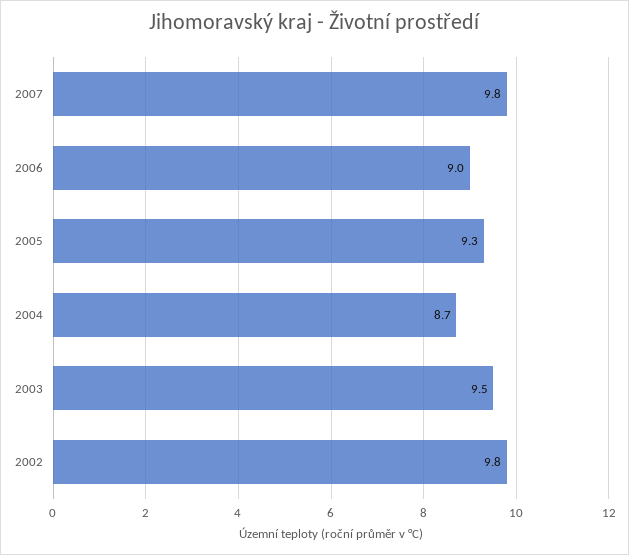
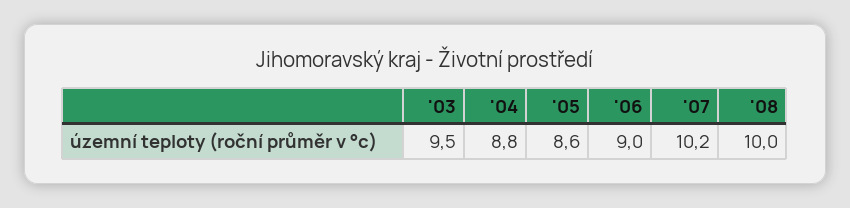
2007: 9.8 -> 10.2
2005: 9.3 -> 8.6
2004: 8.7 -> 8.8
2002: 9.8 -> none
'08: none -> 10

